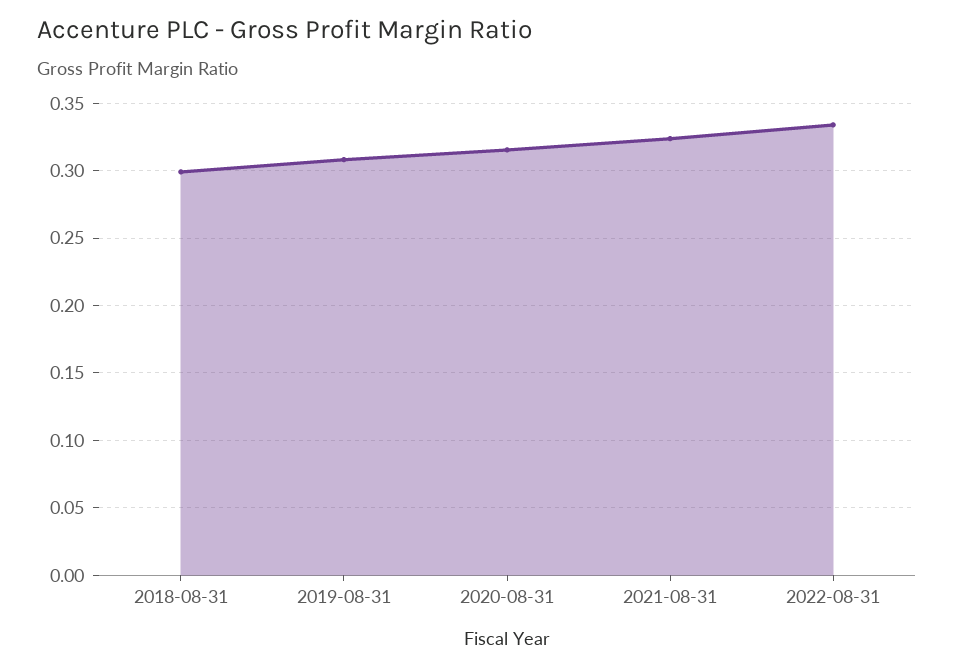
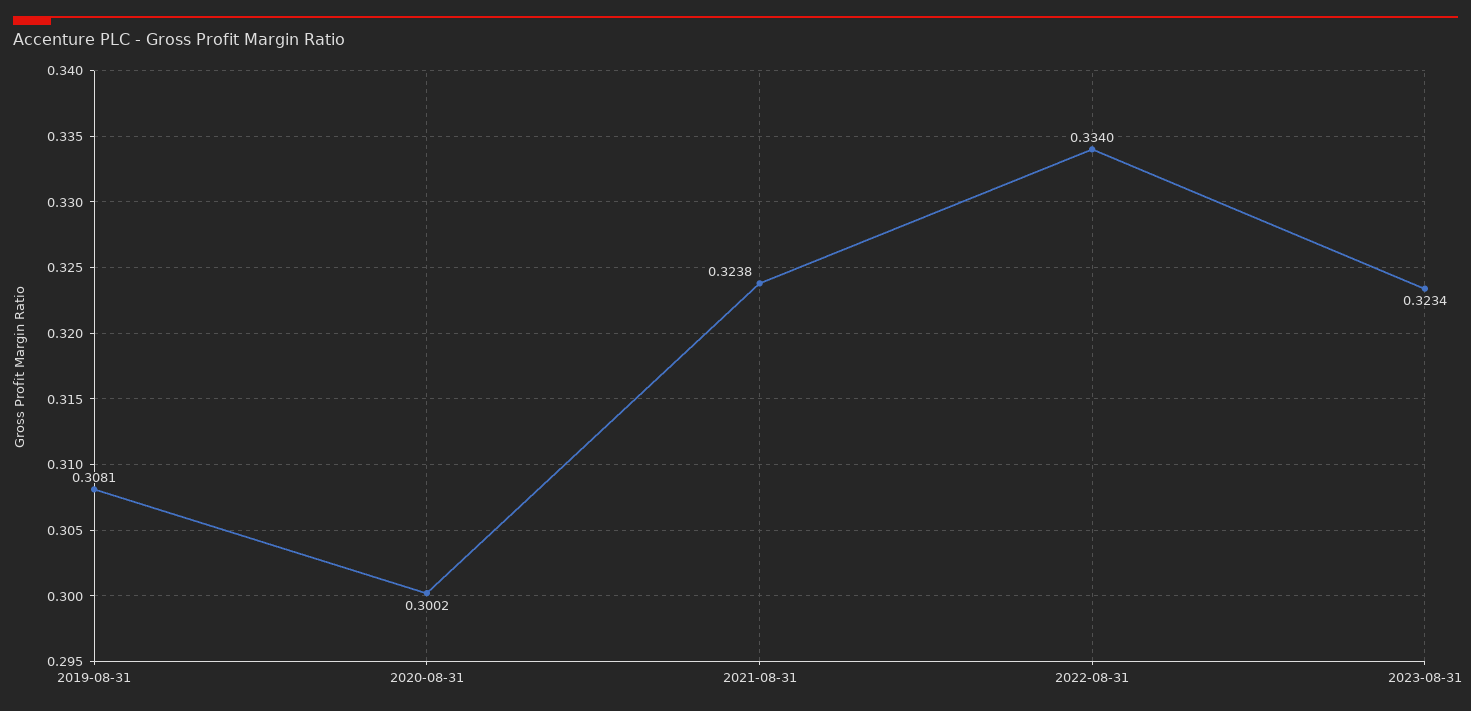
2018-08-31: 0.3 -> none
2020-08-31: 0.315 -> 0.3002
2023-08-31: none -> 0.3234

